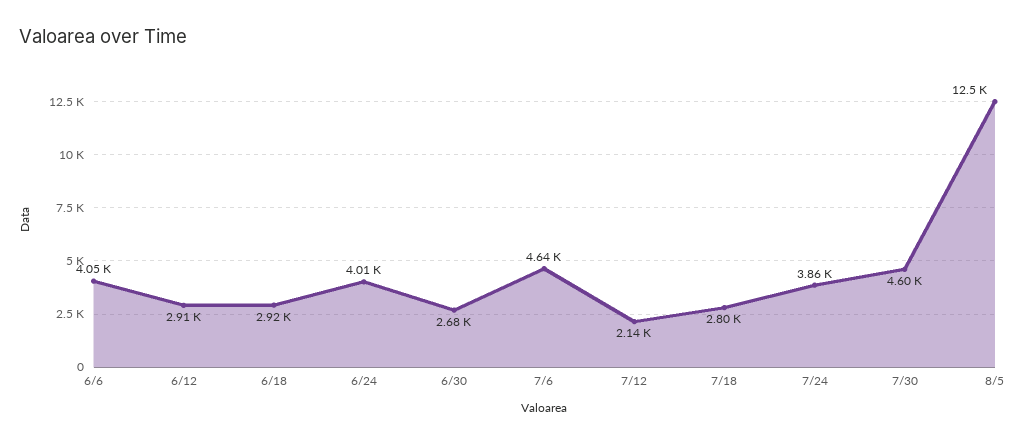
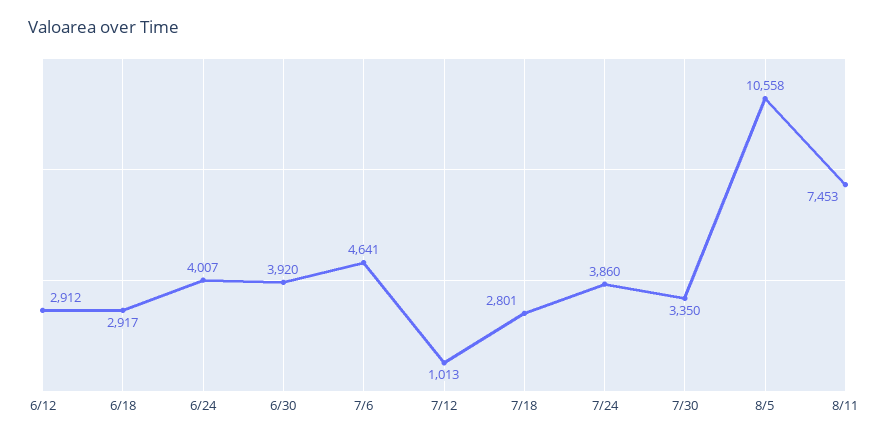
6/6: 4050 -> none
6/30: 2680 -> 3920
7/12: 2140 -> 1013
7/30: 4600 -> 3350
8/5: 12500 -> 10558
8/11: none -> 7453

